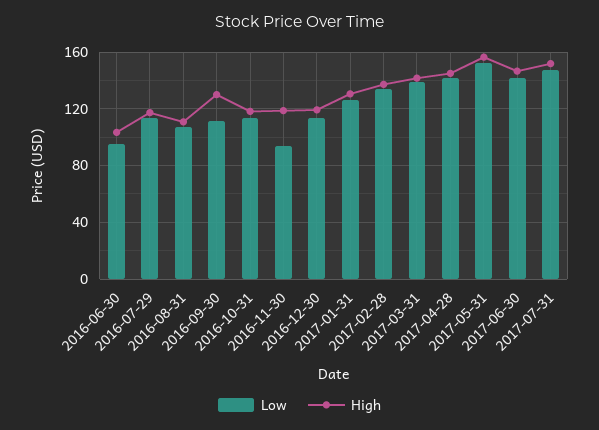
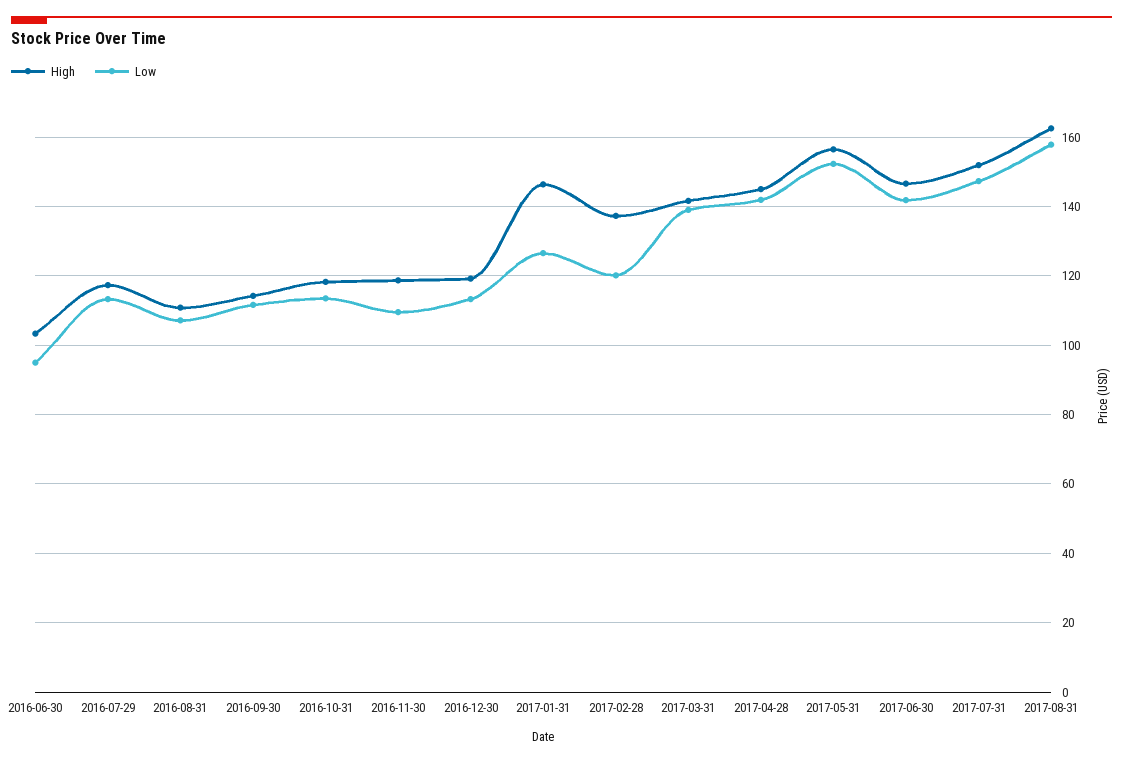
High, 2016-09-30: 130 -> 114
Low, 2016-11-30: 95 -> 110
High, 2017-01-31: 130 -> 146
Low, 2017-02-28: 135 -> 120
High, 2017-08-31: none -> 162
Low, 2017-08-31: none -> 158

